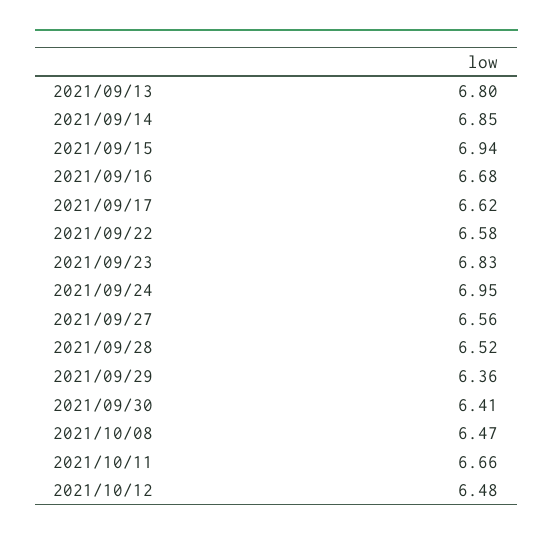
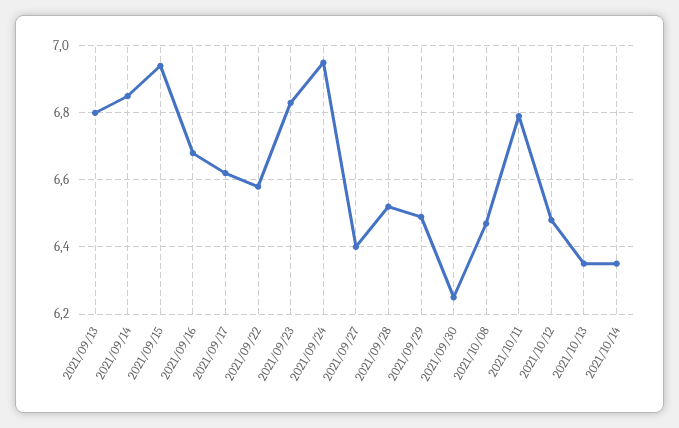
2021/09/27: 6.56 -> 6.4
2021/09/29: 6.36 -> 6.5
2021/09/30: 6.41 -> 6.25
2021/10/11: 6.66 -> 6.8
2021/10/13: none -> 6.35
2021/10/14: none -> 6.35

